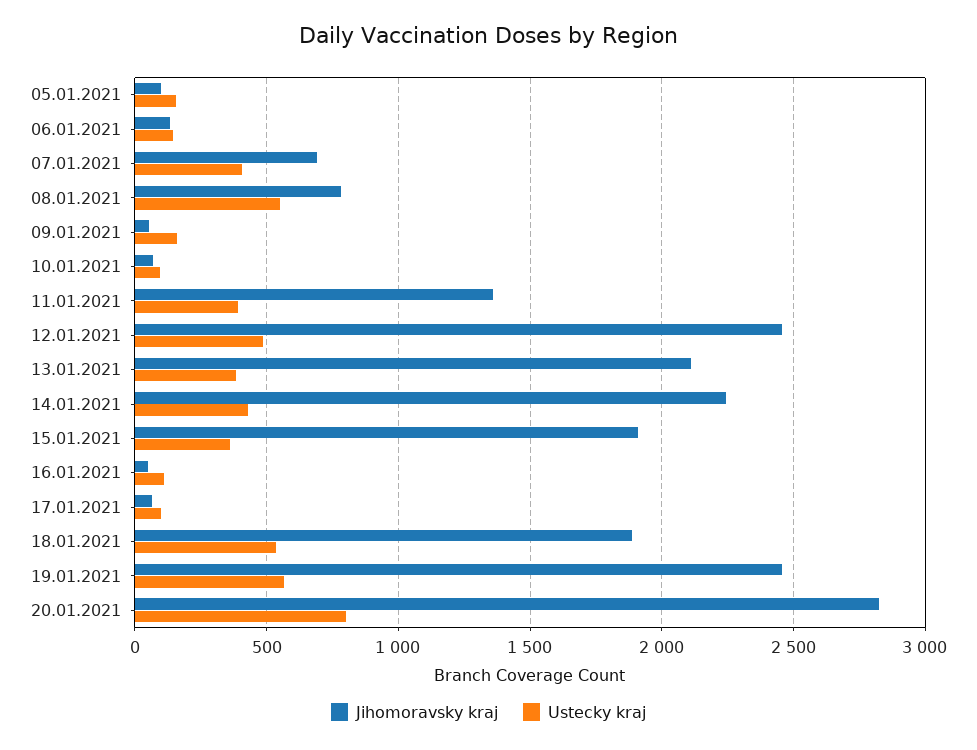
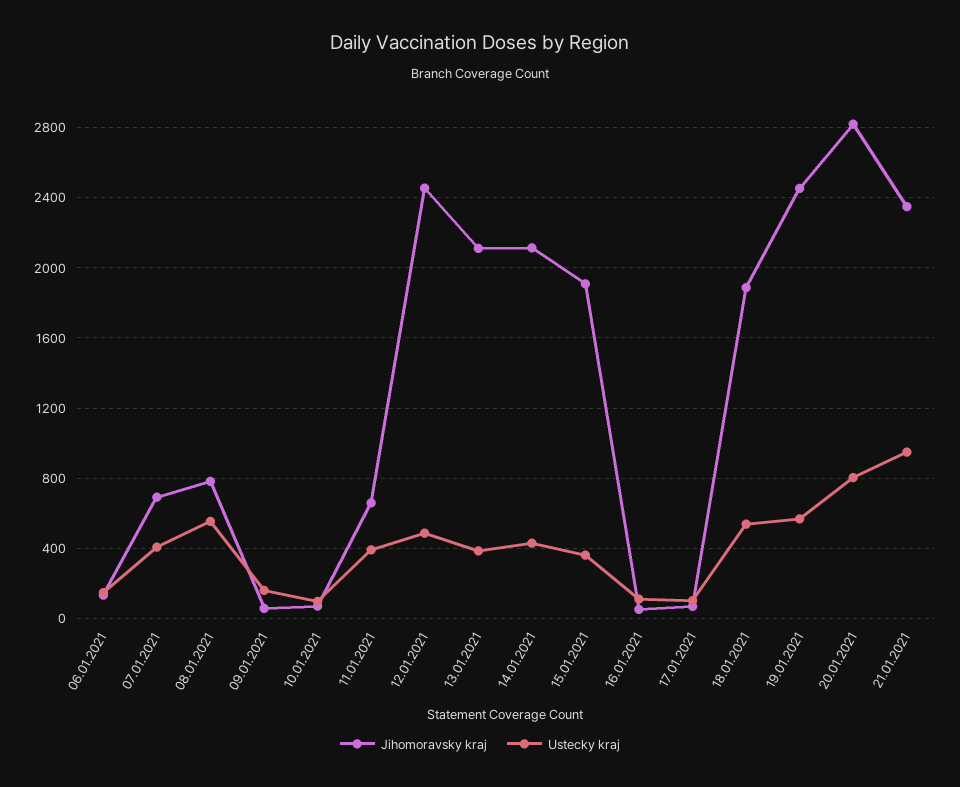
Jihomoravsky kraj, 05.01.2021: 100 -> none
Ustecky kraj, 05.01.2021: 150 -> none
Jihomoravsky kraj, 11.01.2021: 1350 -> 650
Jihomoravsky kraj, 14.01.2021: 2250 -> 2100
Jihomoravsky kraj, 21.01.2021: none -> 2350
Ustecky kraj, 21.01.2021: none -> 950

